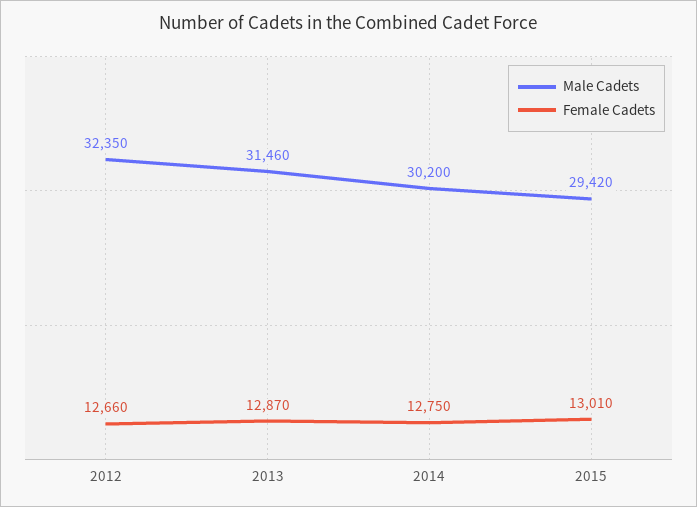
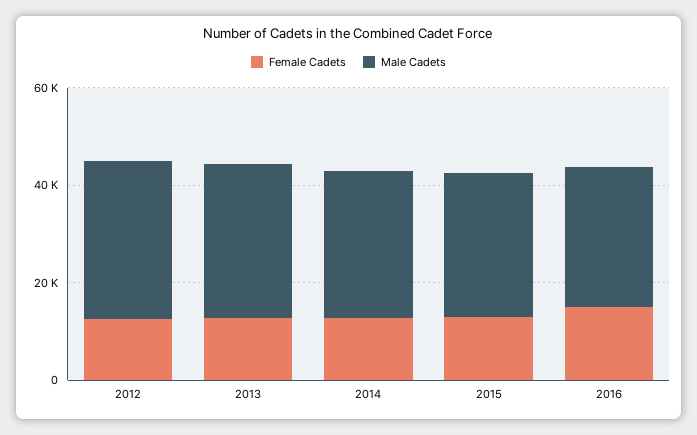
Female Cadets, 2016: none -> 15000
Male Cadets, 2016: none -> 30000

